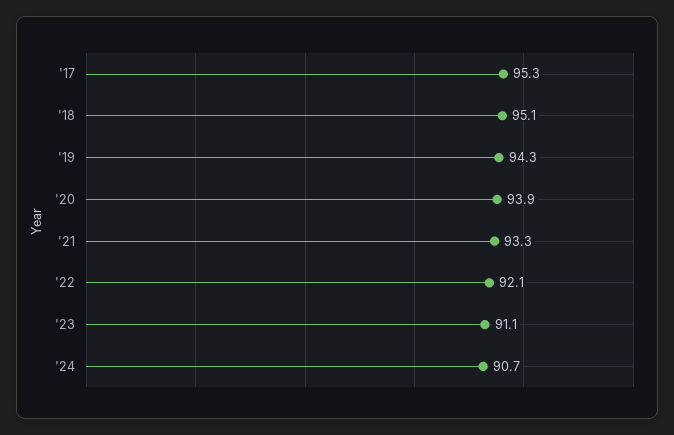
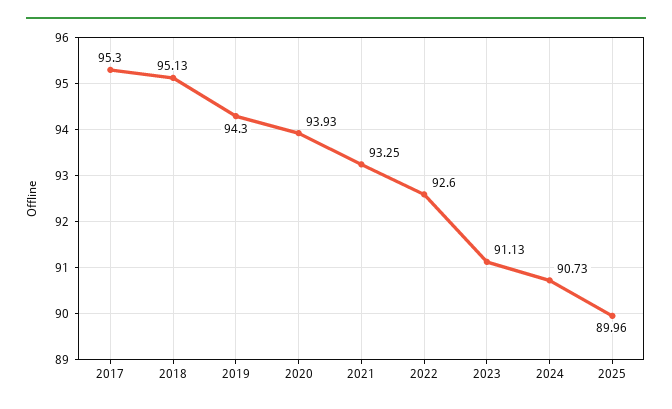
'22: 92.1 -> 92.6
2025: none -> 89.96

